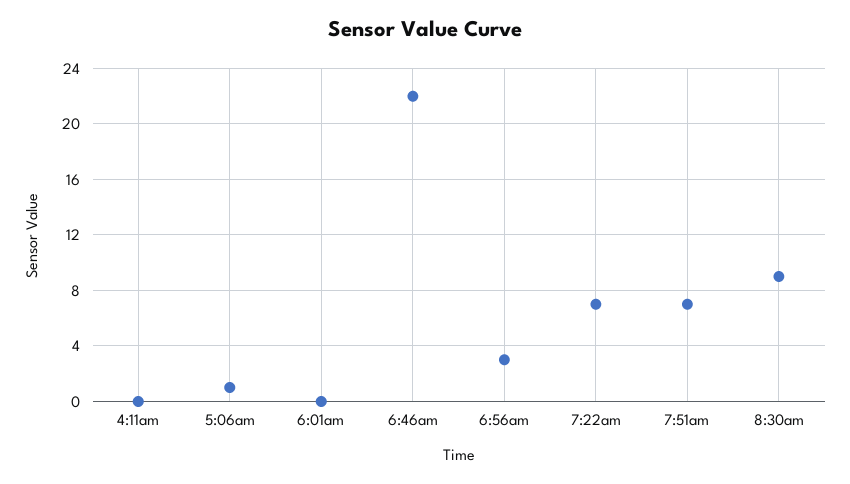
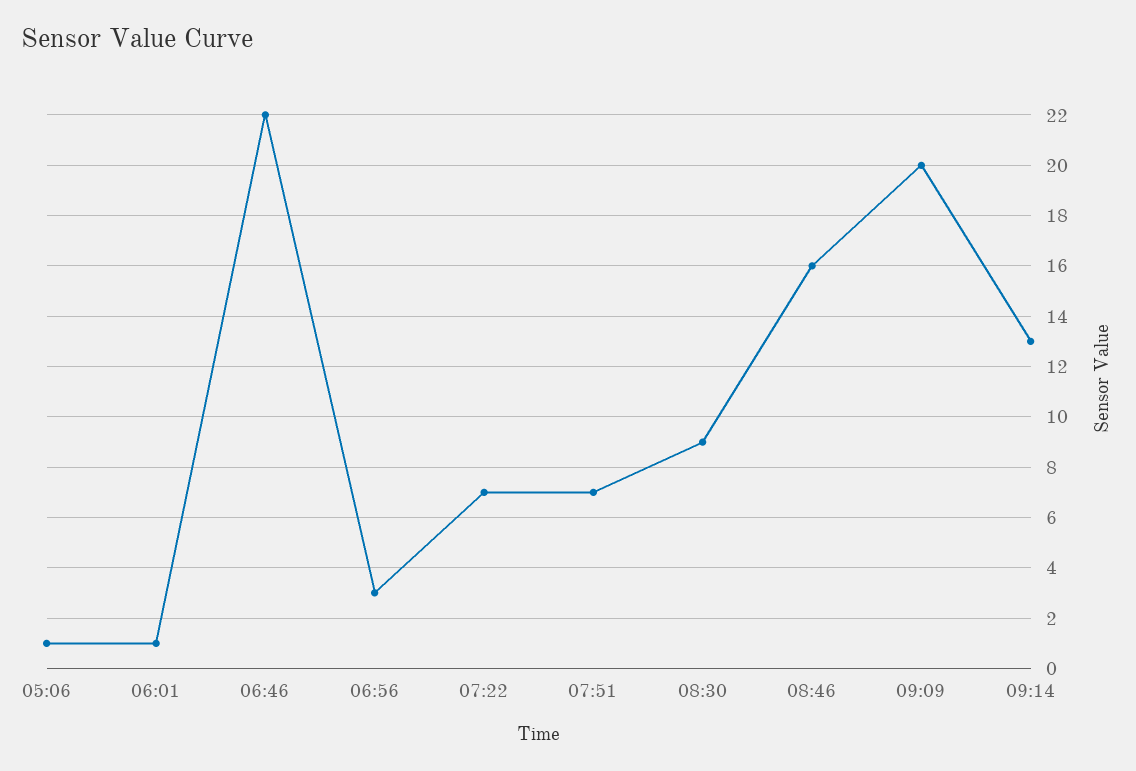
4:11am: 0 -> none
6:01am: 0 -> 1
08:46: none -> 16
09:09: none -> 20
09:14: none -> 13

